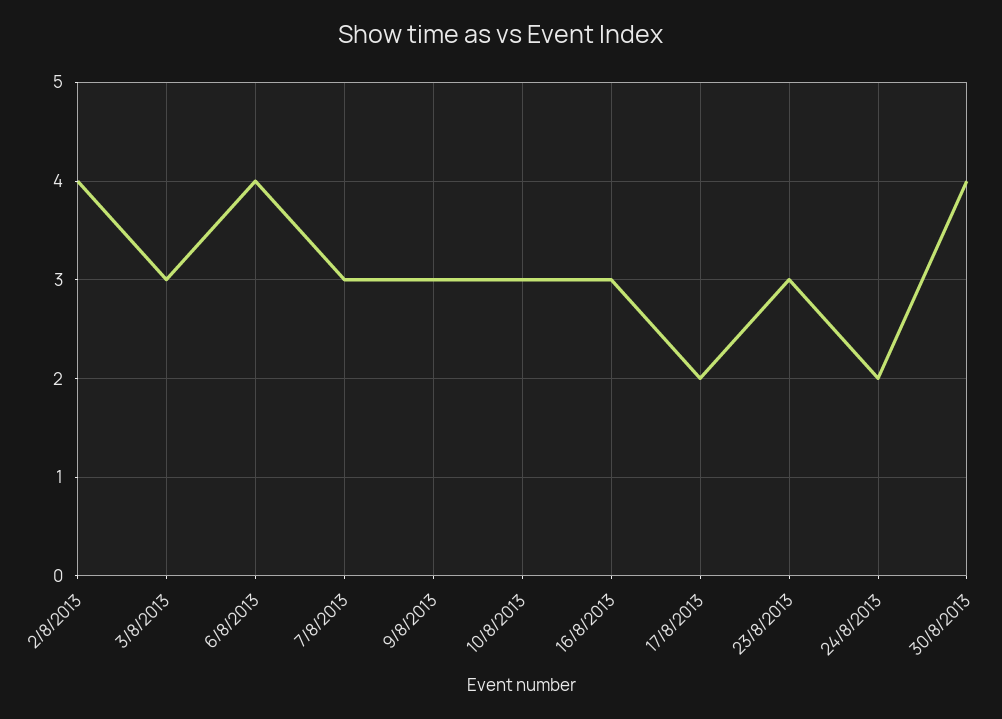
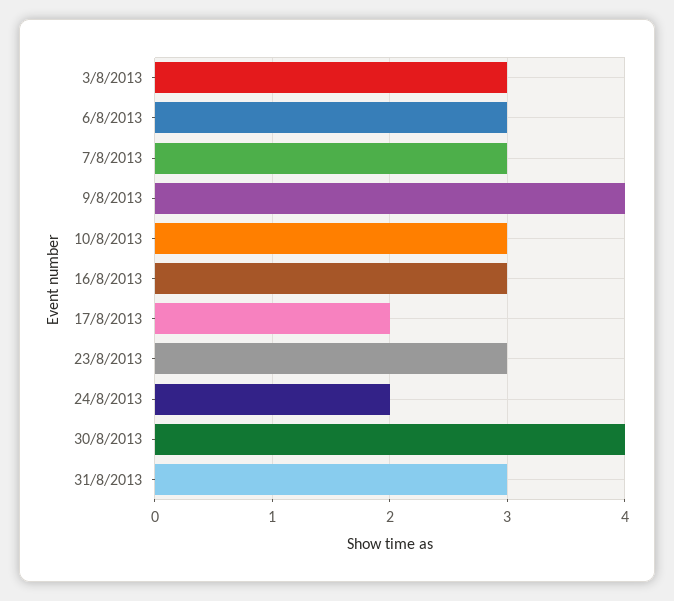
2/8/2013: 4 -> none
6/8/2013: 4 -> 3
9/8/2013: 3 -> 4
31/8/2013: none -> 3

